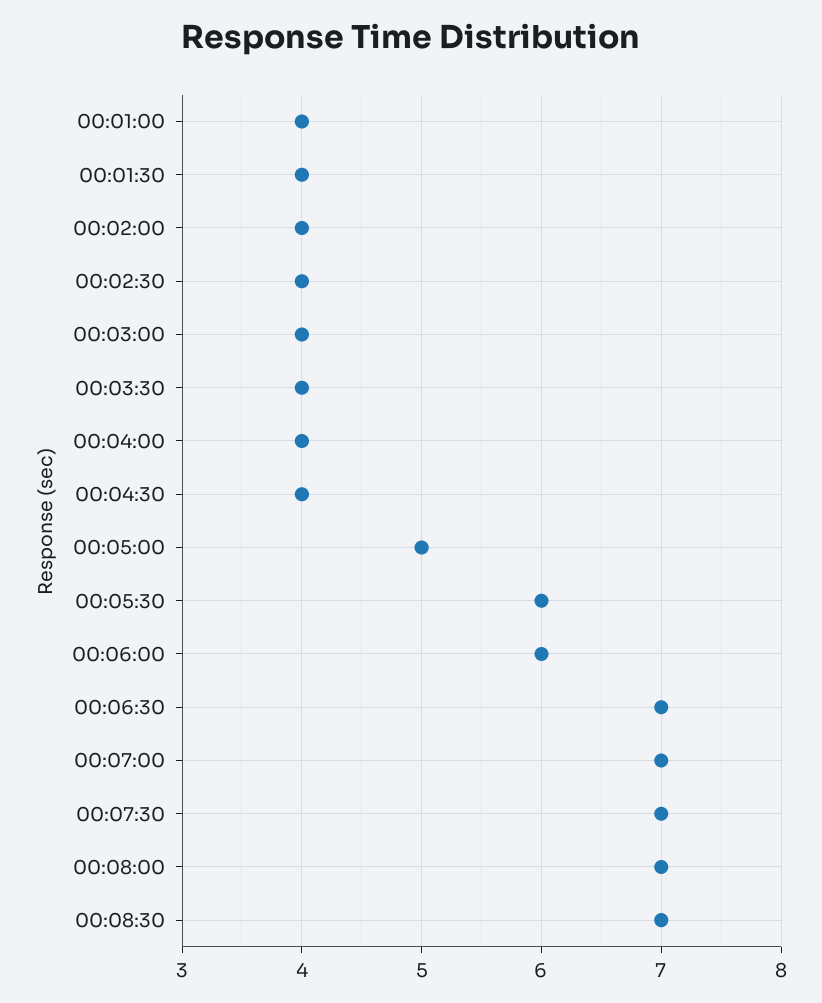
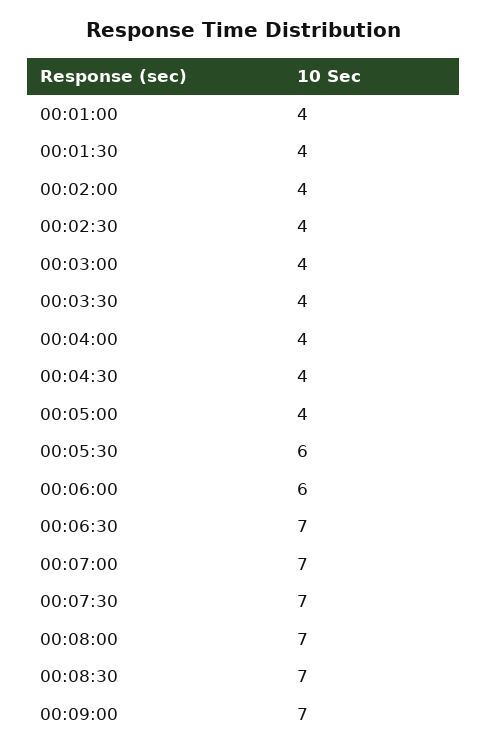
00:05:00: 5 -> 4
00:09:00: none -> 7

